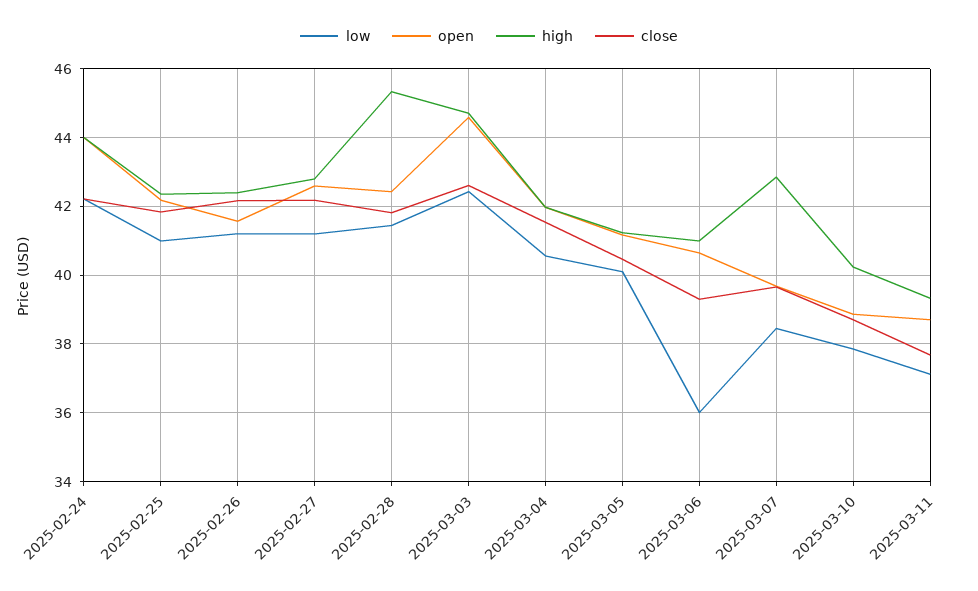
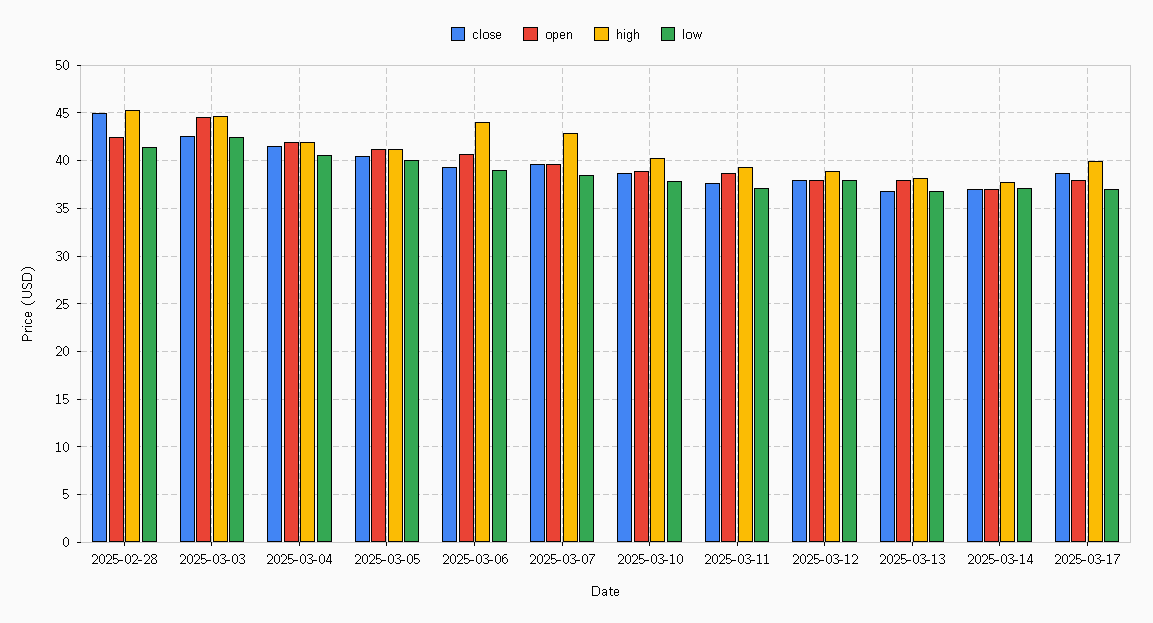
low, 2025-02-24: 42.2 -> none
open, 2025-02-24: 44 -> none
high, 2025-02-24: 44 -> none
close, 2025-02-24: 42.2 -> none
low, 2025-02-25: 41 -> none
open, 2025-02-25: 42.2 -> none
high, 2025-02-25: 42.4 -> none
close, 2025-02-25: 41.8 -> none
low, 2025-02-26: 41.2 -> none
open, 2025-02-26: 41.6 -> none
high, 2025-02-26: 42.4 -> none
close, 2025-02-26: 42.2 -> none
low, 2025-02-27: 41.2 -> none
open, 2025-02-27: 42.6 -> none
high, 2025-02-27: 42.8 -> none
close, 2025-02-27: 42.2 -> none
close, 2025-02-28: 41.8 -> 45
low, 2025-03-06: 36 -> 39
high, 2025-03-06: 41 -> 44
close, 2025-03-12: none -> 38
open, 2025-03-12: none -> 38
high, 2025-03-12: none -> 39
low, 2025-03-12: none -> 38
close, 2025-03-13: none -> 37
open, 2025-03-13: none -> 38
high, 2025-03-13: none -> 38
low, 2025-03-13: none -> 37
close, 2025-03-14: none -> 37
open, 2025-03-14: none -> 37
high, 2025-03-14: none -> 38
low, 2025-03-14: none -> 37
close, 2025-03-17: none -> 39
open, 2025-03-17: none -> 38
high, 2025-03-17: none -> 40
low, 2025-03-17: none -> 37

